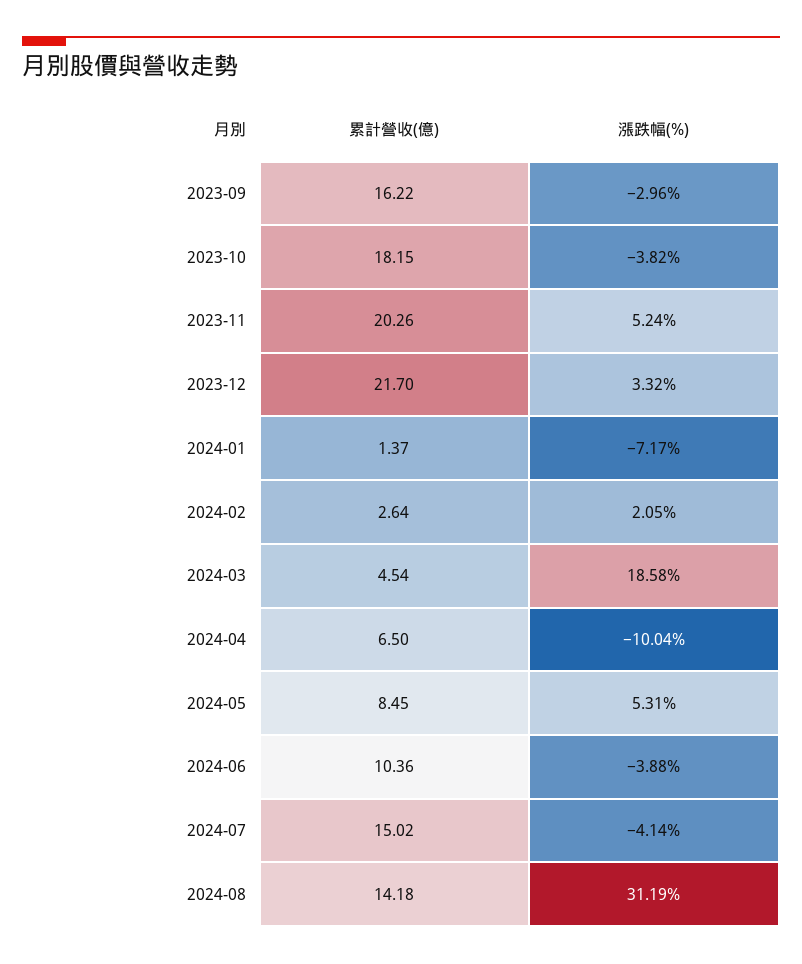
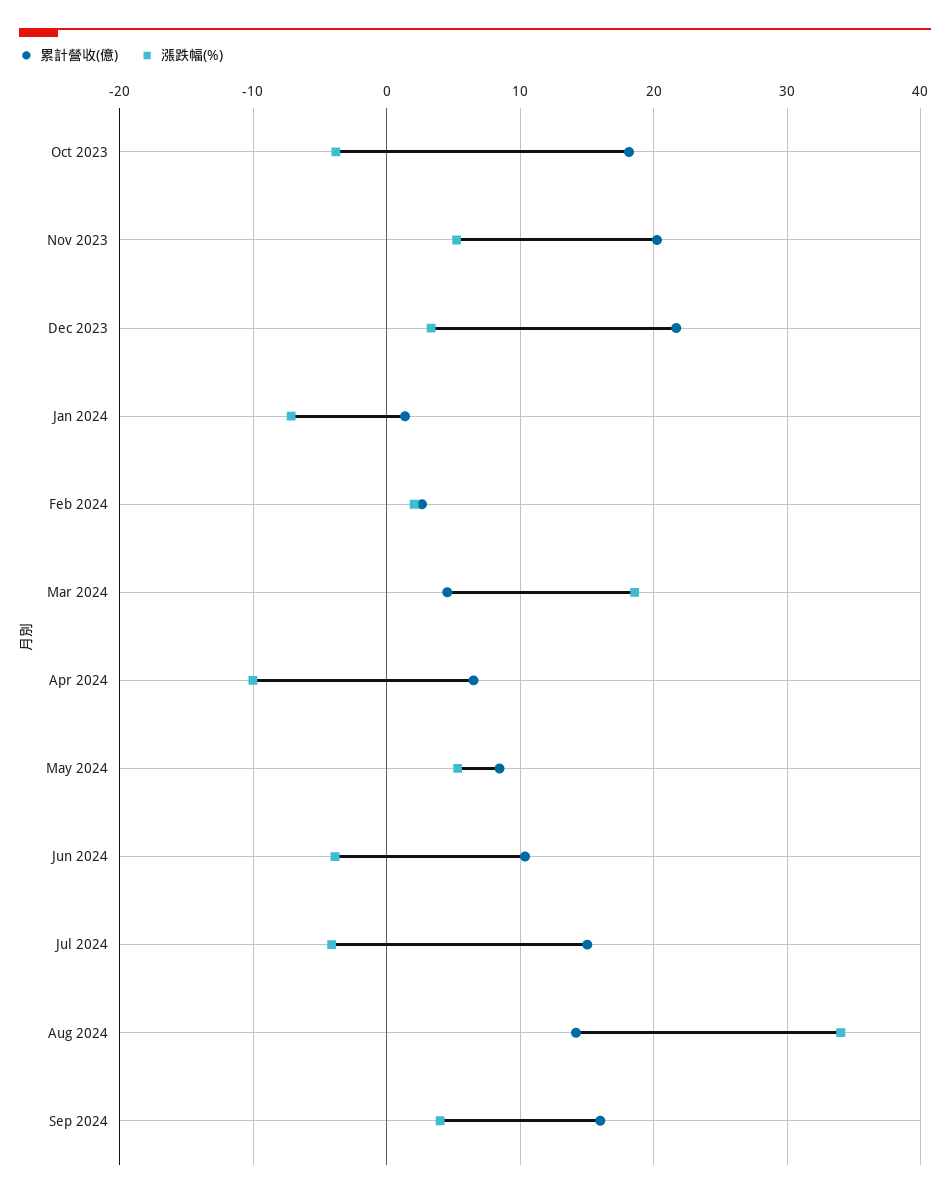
累計營收(億), 2023-09: 16.22 -> none
漲跌幅(%), 2023-09: -2.96 -> none
漲跌幅(%), 2024-08: 31.19 -> 34
累計營收(億), Sep 2024: none -> 16
漲跌幅(%), Sep 2024: none -> 4

